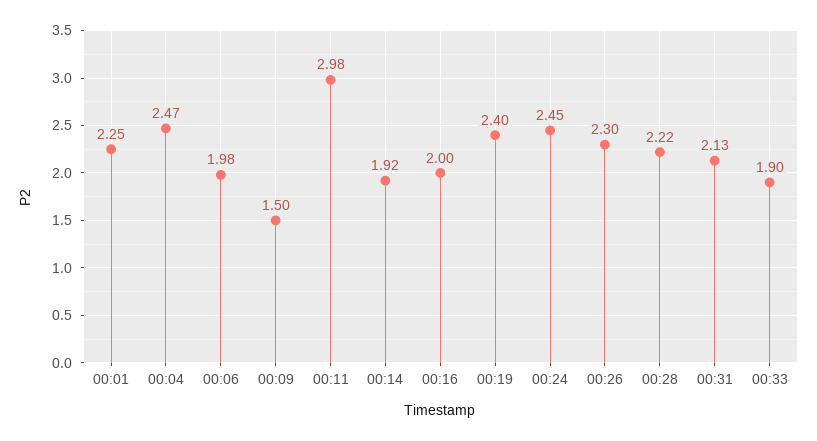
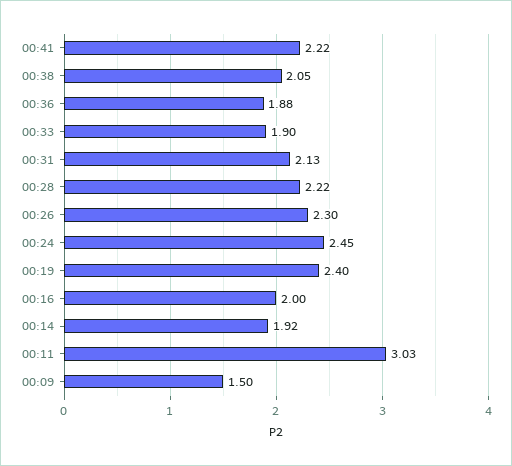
00:01: 2.25 -> none
00:04: 2.47 -> none
00:06: 1.98 -> none
00:11: 2.98 -> 3.03
00:41: none -> 2.22
00:38: none -> 2.05
00:36: none -> 1.88

